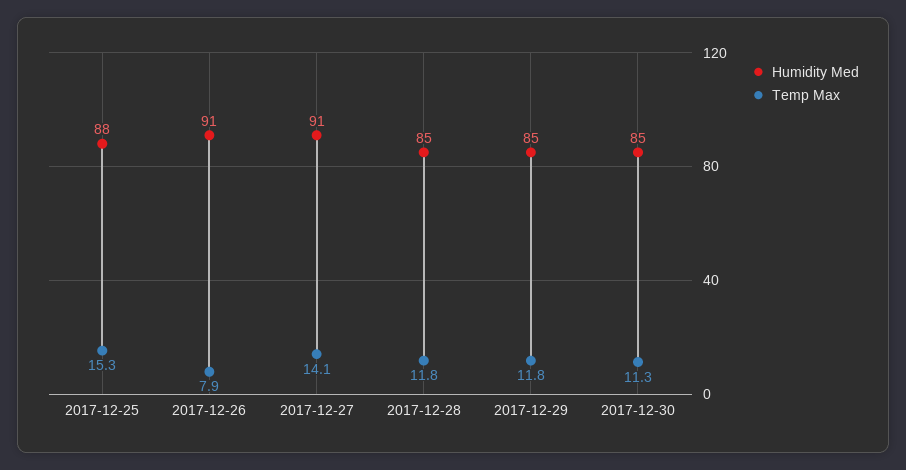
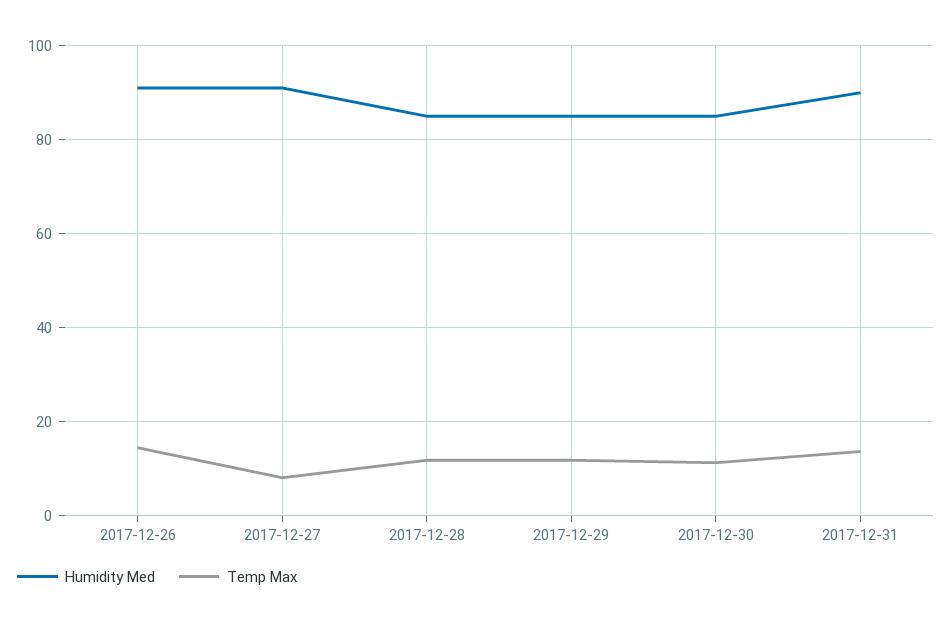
Humidity Med, 2017-12-25: 88 -> none
Temp Max, 2017-12-25: 15.3 -> none
Temp Max, 2017-12-26: 7.9 -> 14
Temp Max, 2017-12-27: 14.1 -> 8
Humidity Med, 2017-12-31: none -> 90
Temp Max, 2017-12-31: none -> 14

